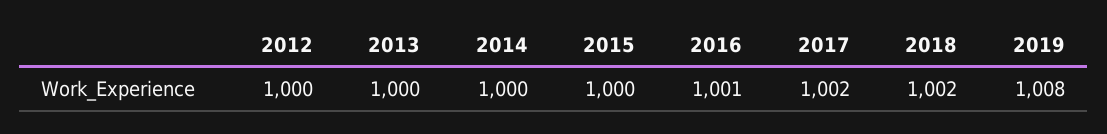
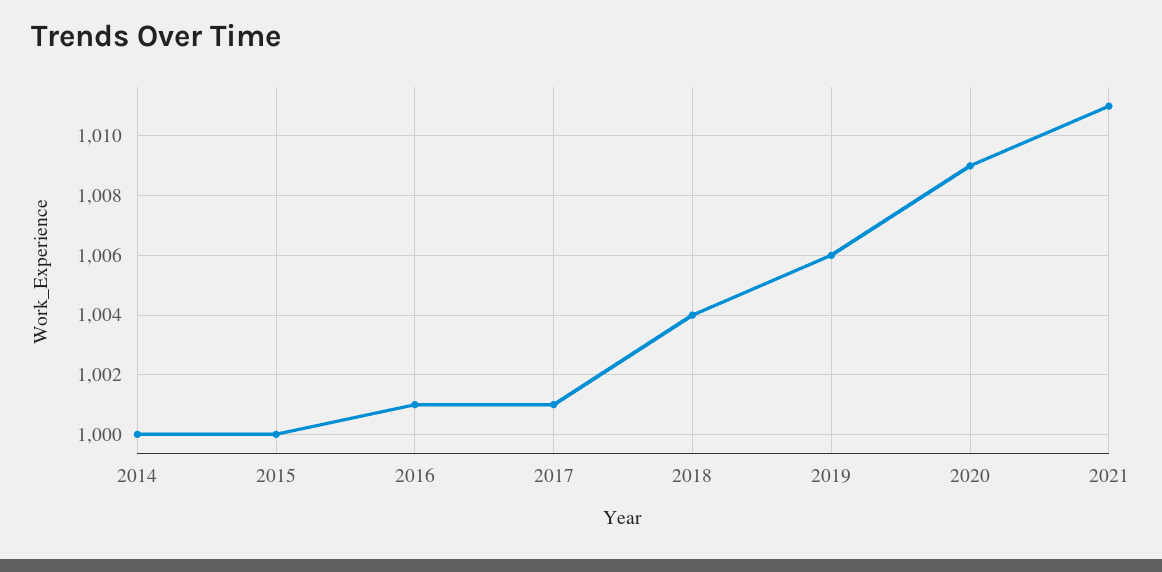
2012: 1000 -> none
2013: 1000 -> none
2017: 1002 -> 1001
2018: 1002 -> 1004
2019: 1008 -> 1006
2020: none -> 1009
2021: none -> 1011

